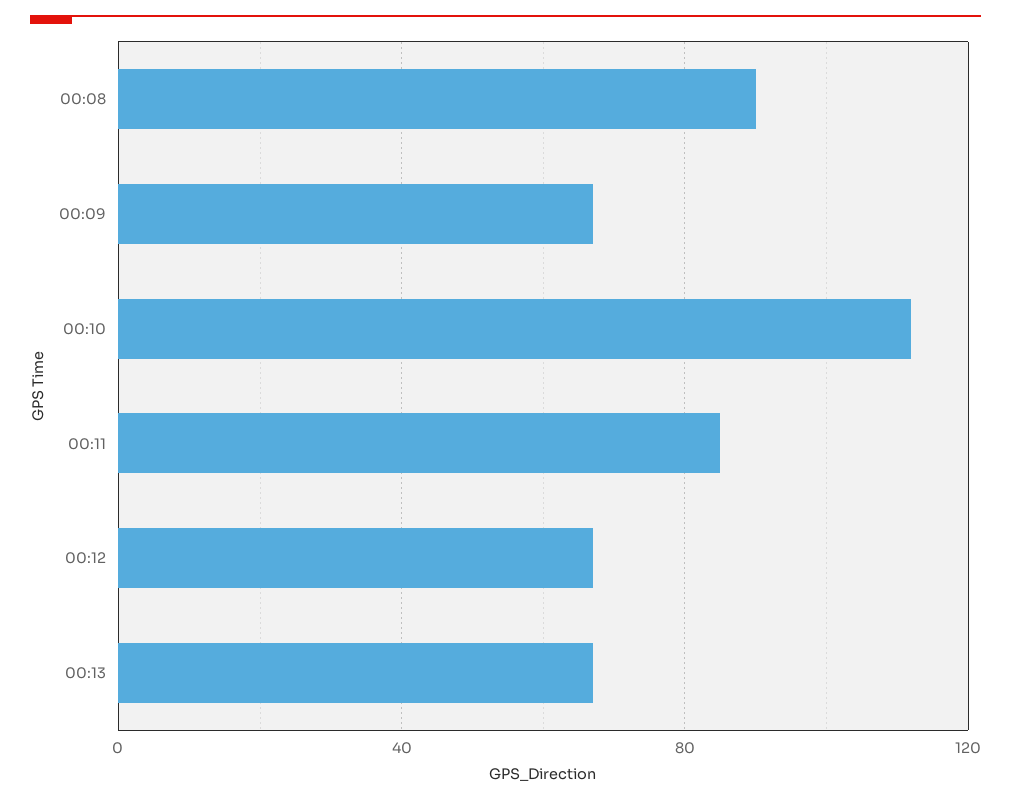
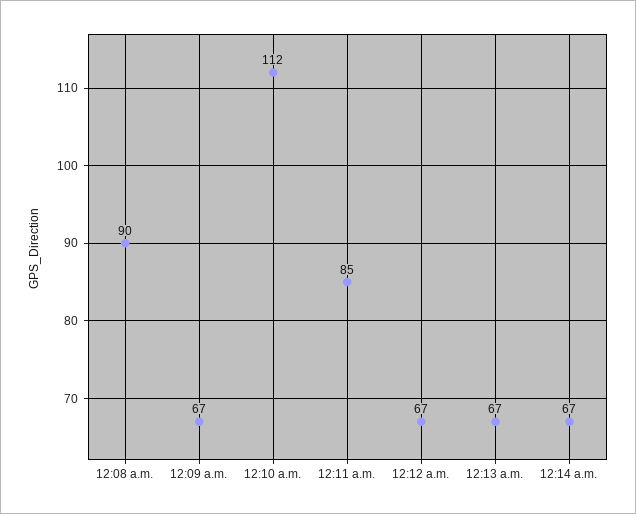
12:14 a.m.: none -> 67

